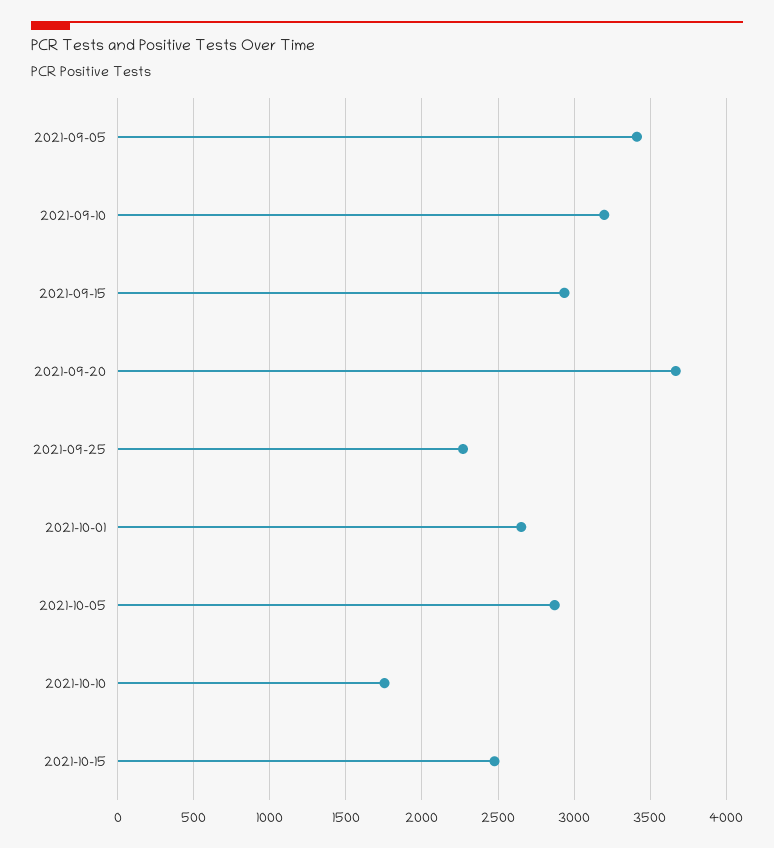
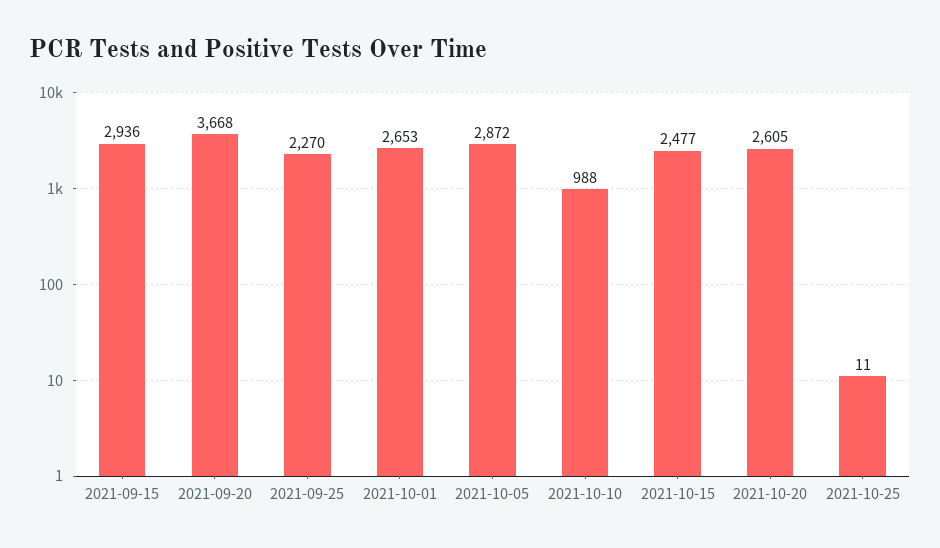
2021-09-05: 3400 -> none
2021-09-10: 3200 -> none
2021-10-10: 1750 -> 988
2021-10-20: none -> 2605
2021-10-25: none -> 11

